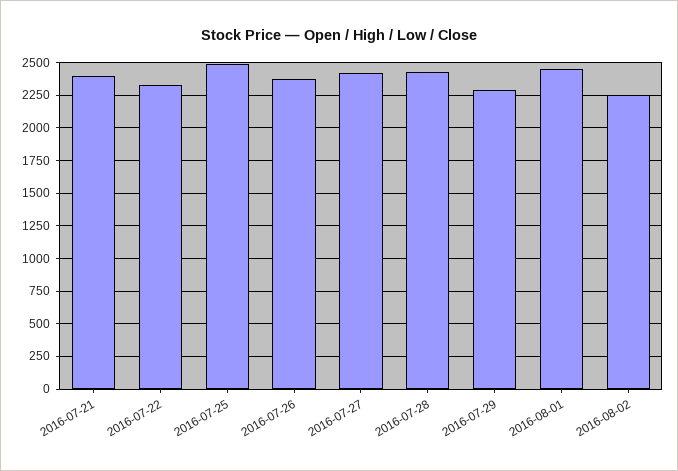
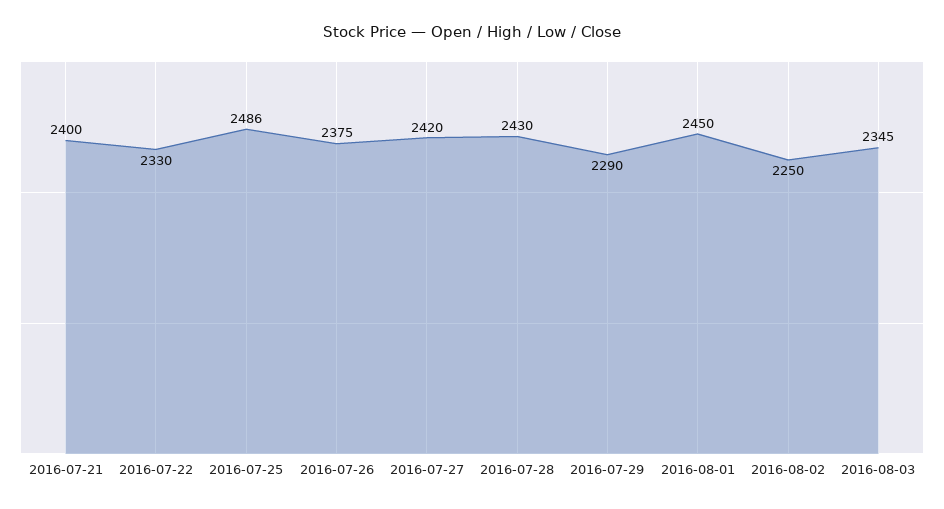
2016-08-03: none -> 2345

